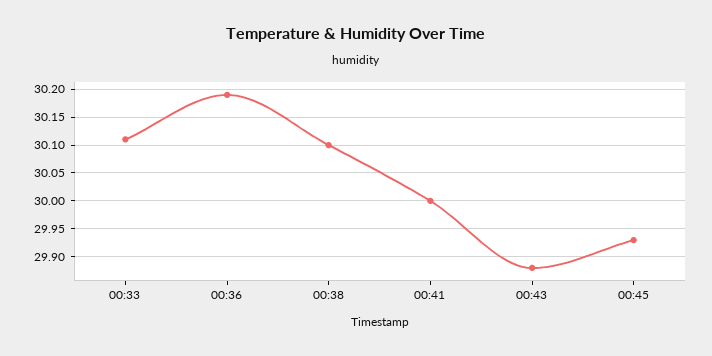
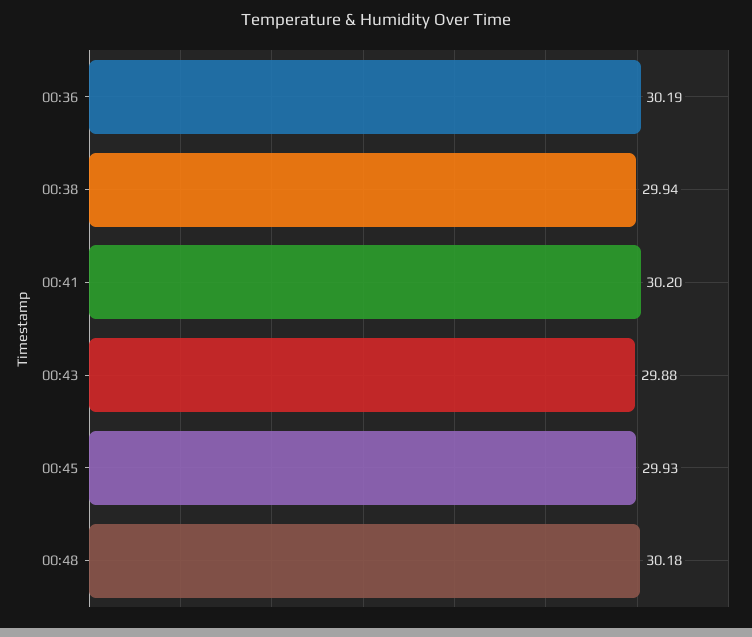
00:33: 30.1 -> none
00:38: 30.1 -> 29.94
00:41: 30 -> 30.2
00:48: none -> 30.18

